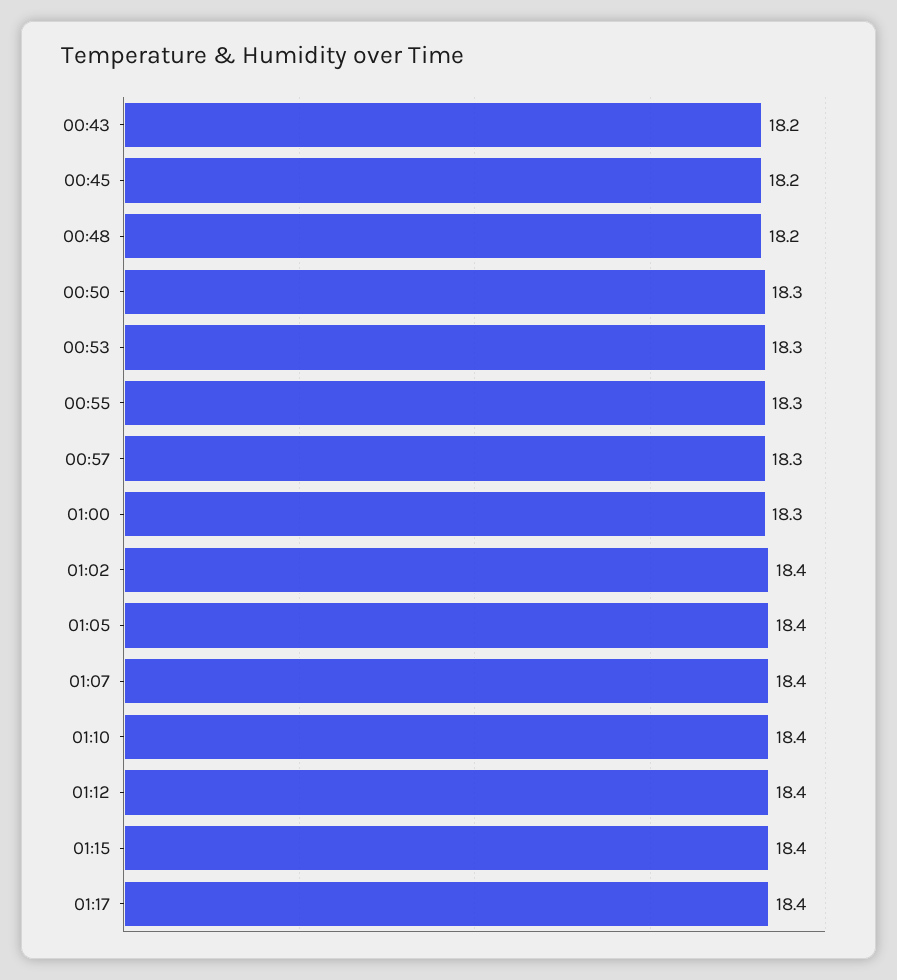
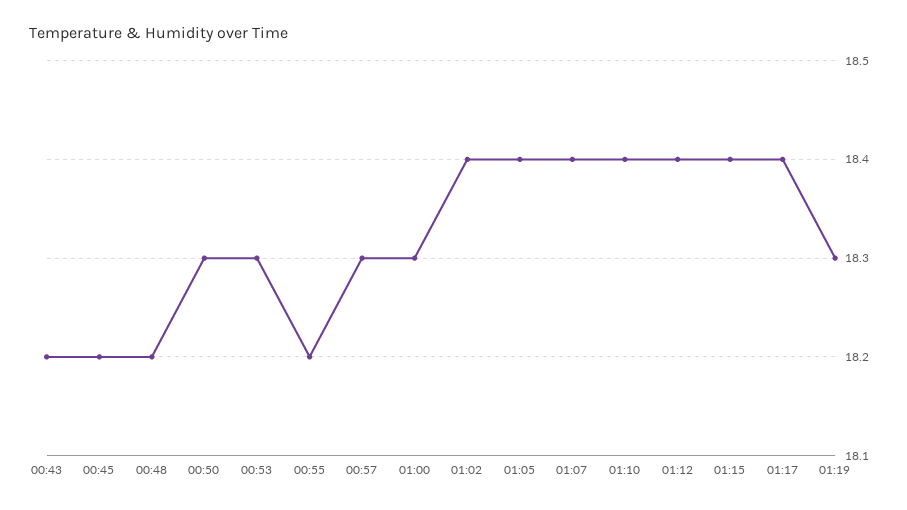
00:55: 18.3 -> 18.2
01:19: none -> 18.3

